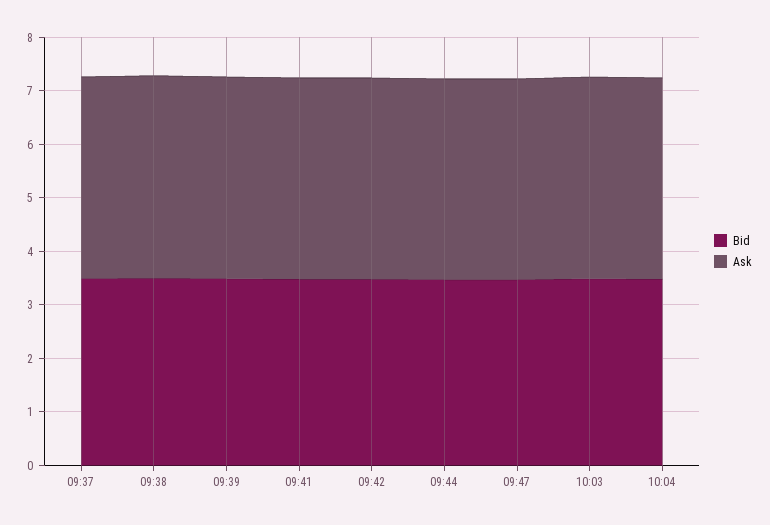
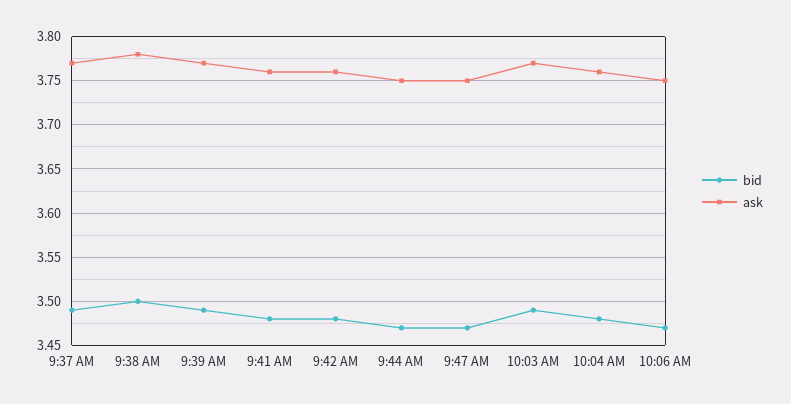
Bid, 10:06 AM: none -> 3.47
Ask, 10:06 AM: none -> 3.75

